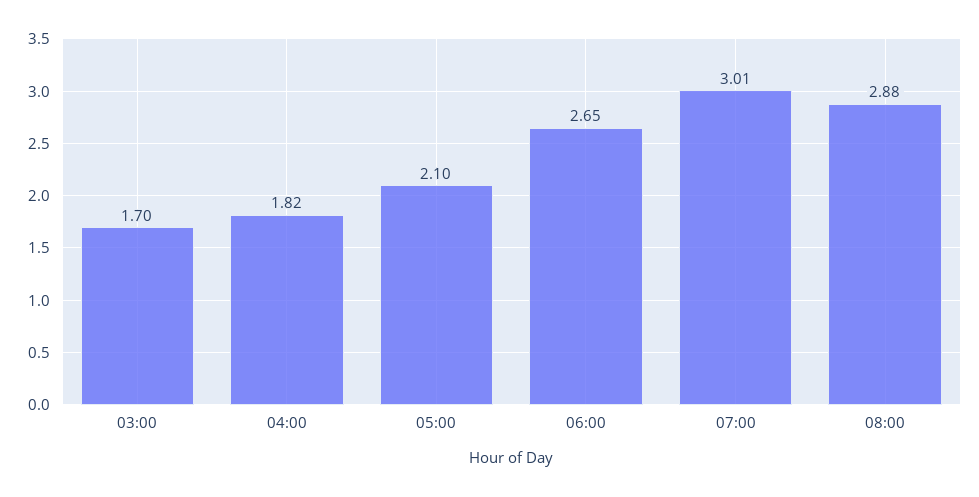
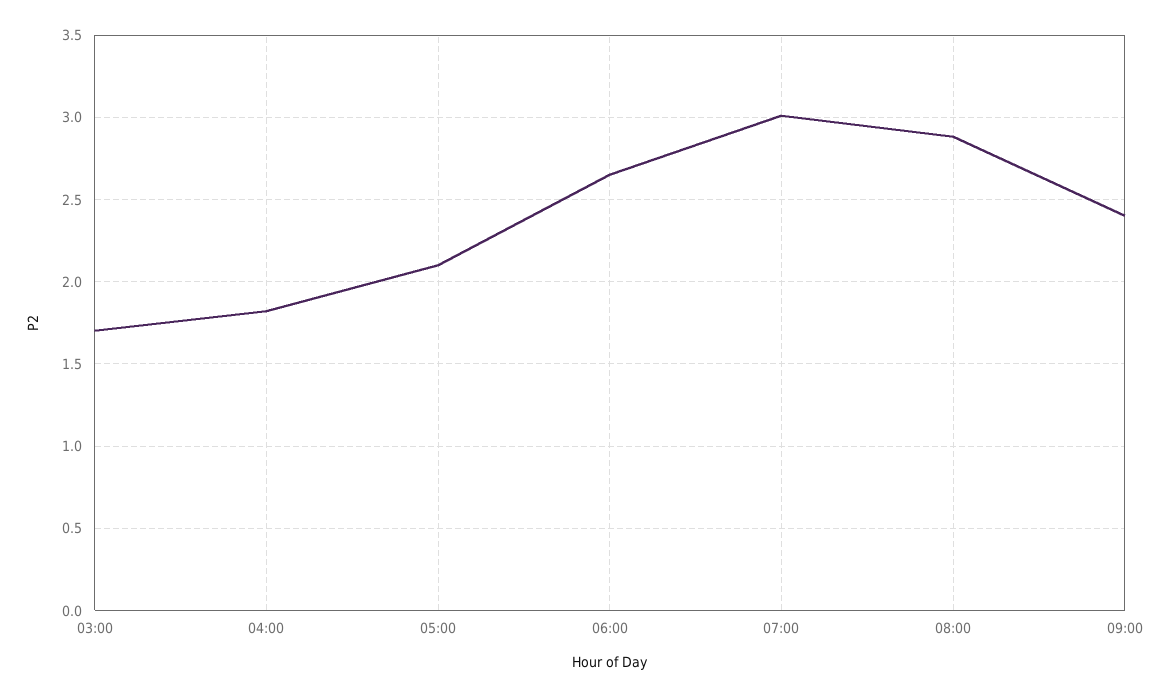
09:00: none -> 2.4

